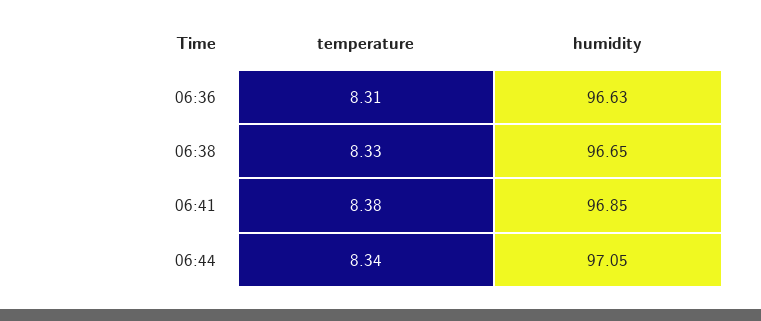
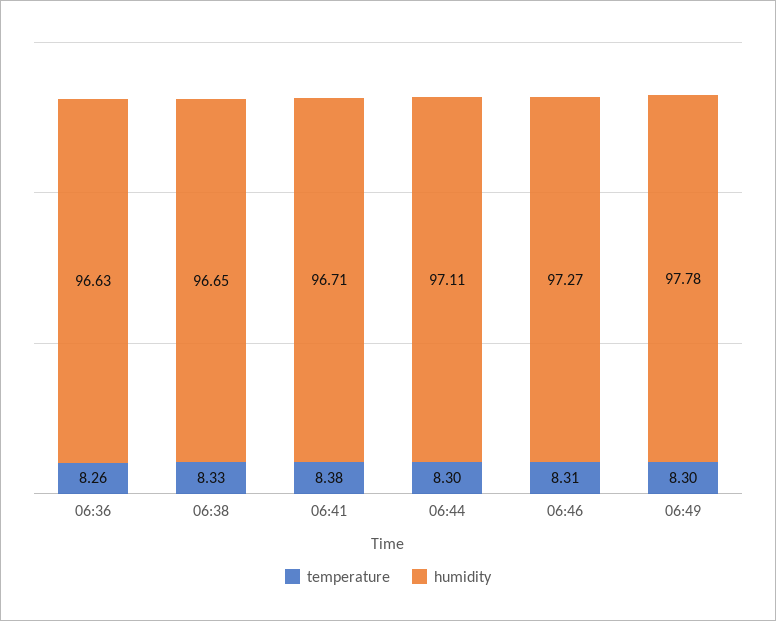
temperature, 06:36: 8.31 -> 8.26
humidity, 06:41: 96.85 -> 96.71
temperature, 06:44: 8.34 -> 8.3
humidity, 06:44: 97.05 -> 97.11
temperature, 06:46: none -> 8.31
humidity, 06:46: none -> 97.27
temperature, 06:49: none -> 8.3
humidity, 06:49: none -> 97.78

